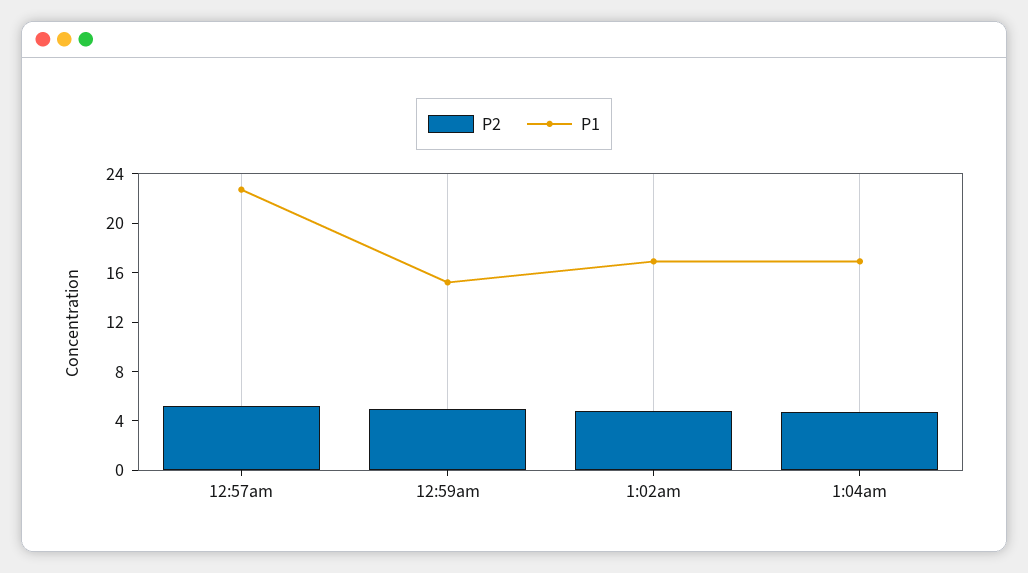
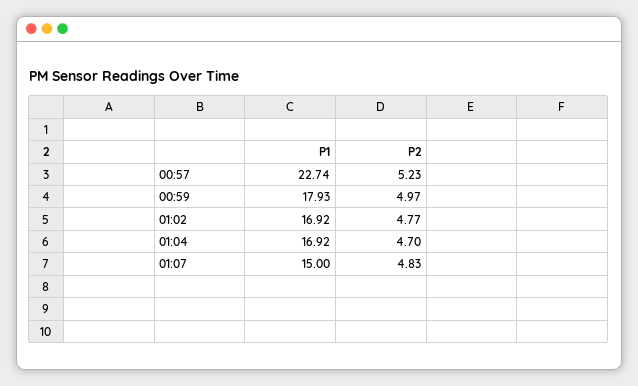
P1, 12:59am: 15 -> 17.93
P1, 01:07: none -> 15
P2, 01:07: none -> 4.83

